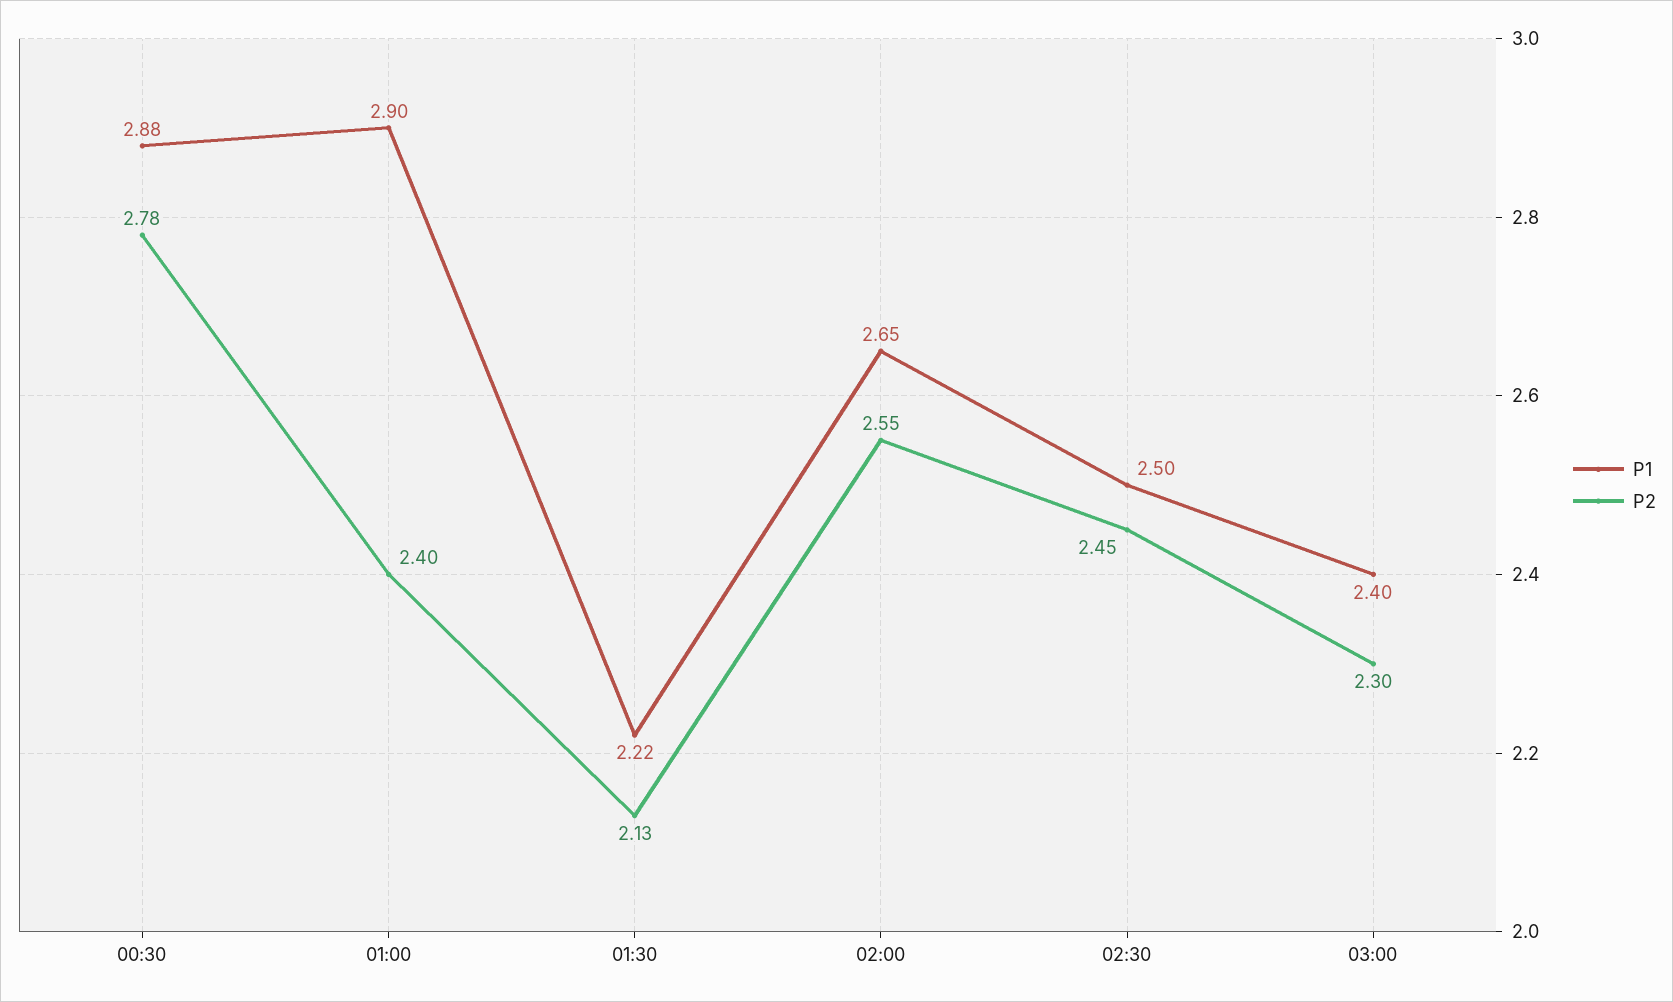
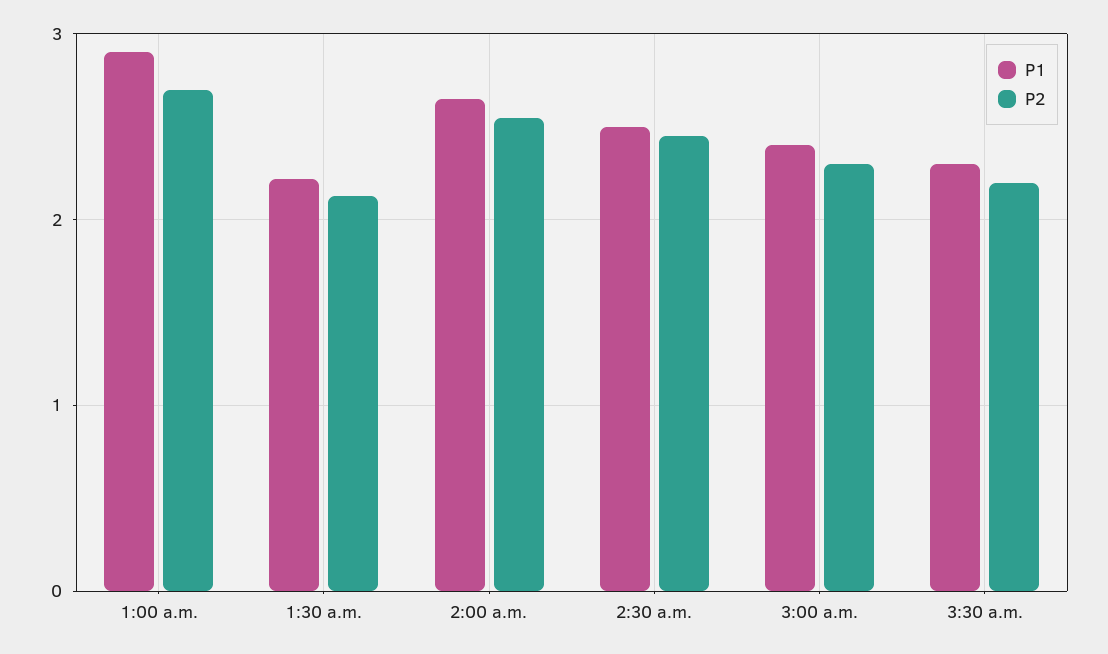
P1, 00:30: 2.88 -> none
P2, 00:30: 2.78 -> none
P2, 01:00: 2.4 -> 2.7
P1, 3:30 a.m.: none -> 2.3
P2, 3:30 a.m.: none -> 2.2

